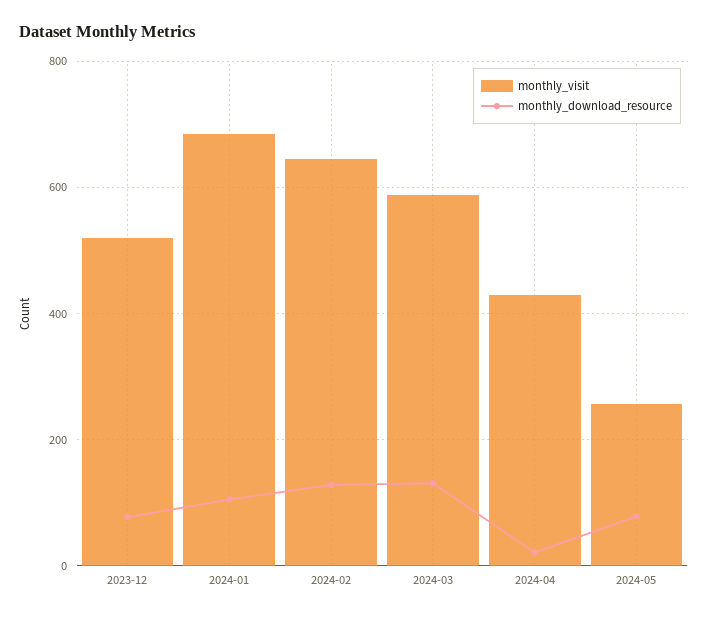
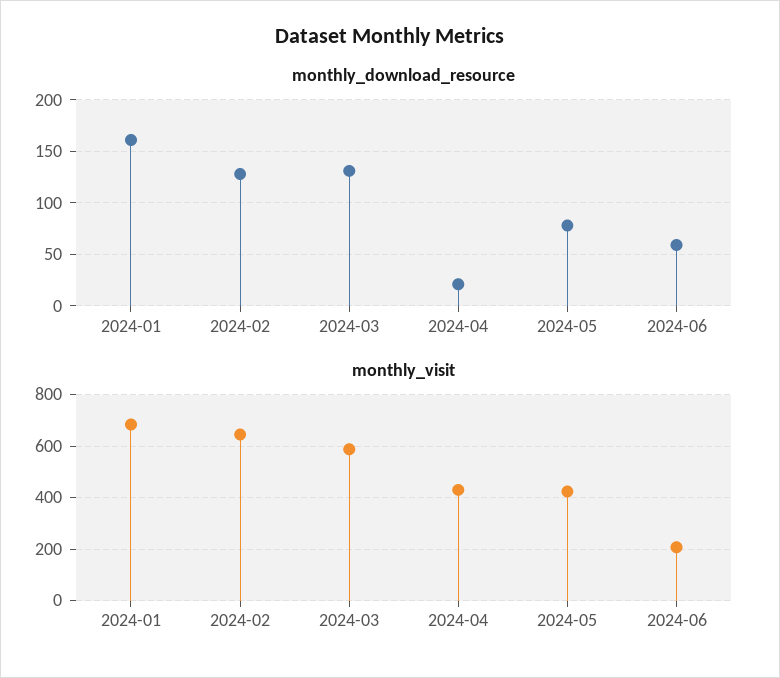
monthly_visit, 2023-12: 520 -> none
monthly_download_resource, 2023-12: 80 -> none
monthly_download_resource, 2024-01: 100 -> 160
monthly_visit, 2024-05: 260 -> 425
monthly_download_resource, 2024-06: none -> 60
monthly_visit, 2024-06: none -> 200

